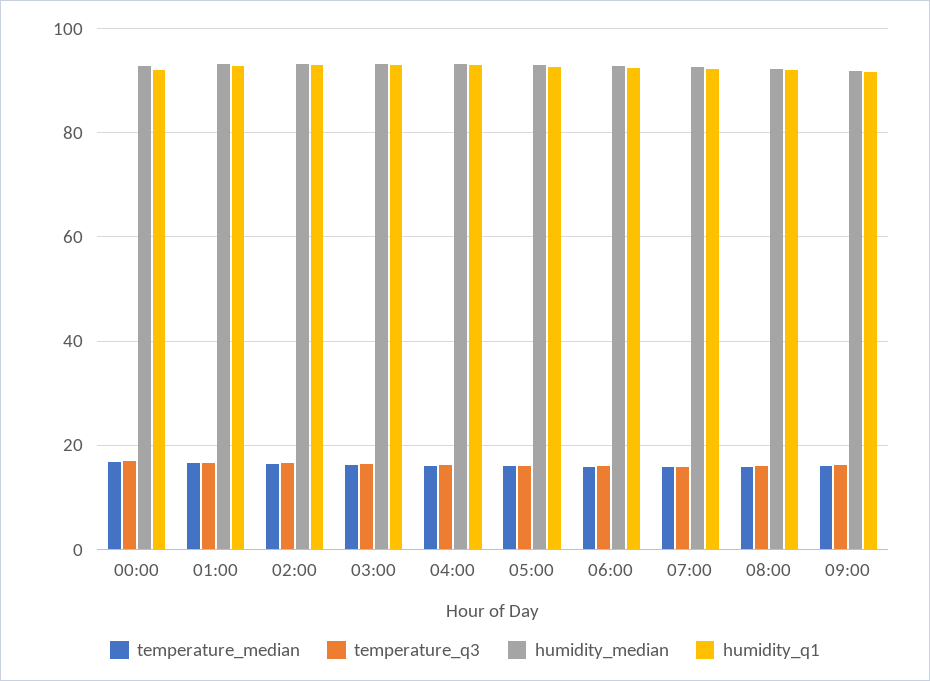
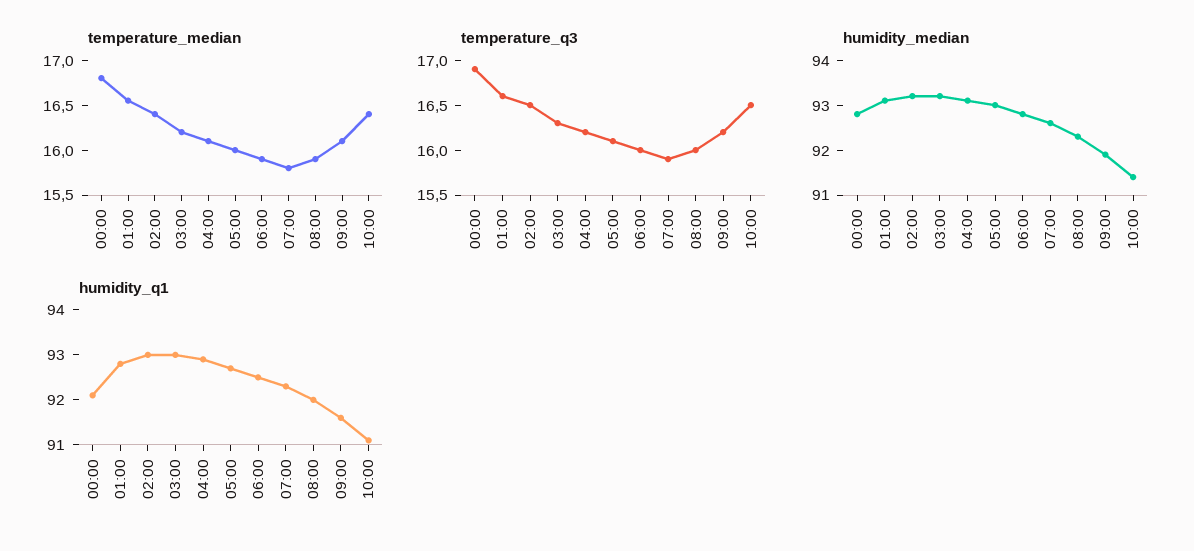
temperature_median, 10:00: none -> 16.4
temperature_q3, 10:00: none -> 16.5
humidity_median, 10:00: none -> 91.5
humidity_q1, 10:00: none -> 91

